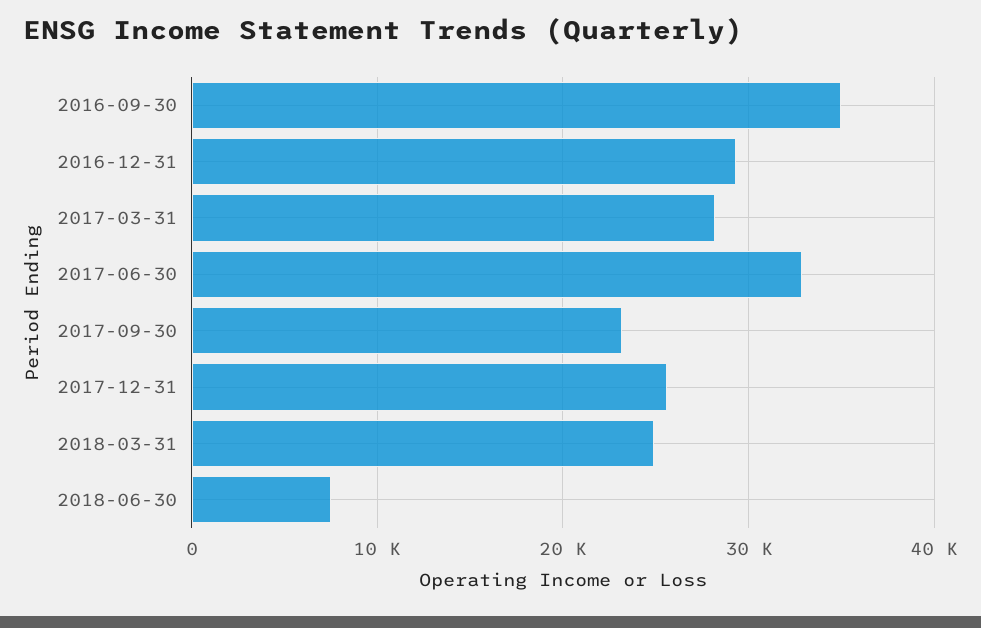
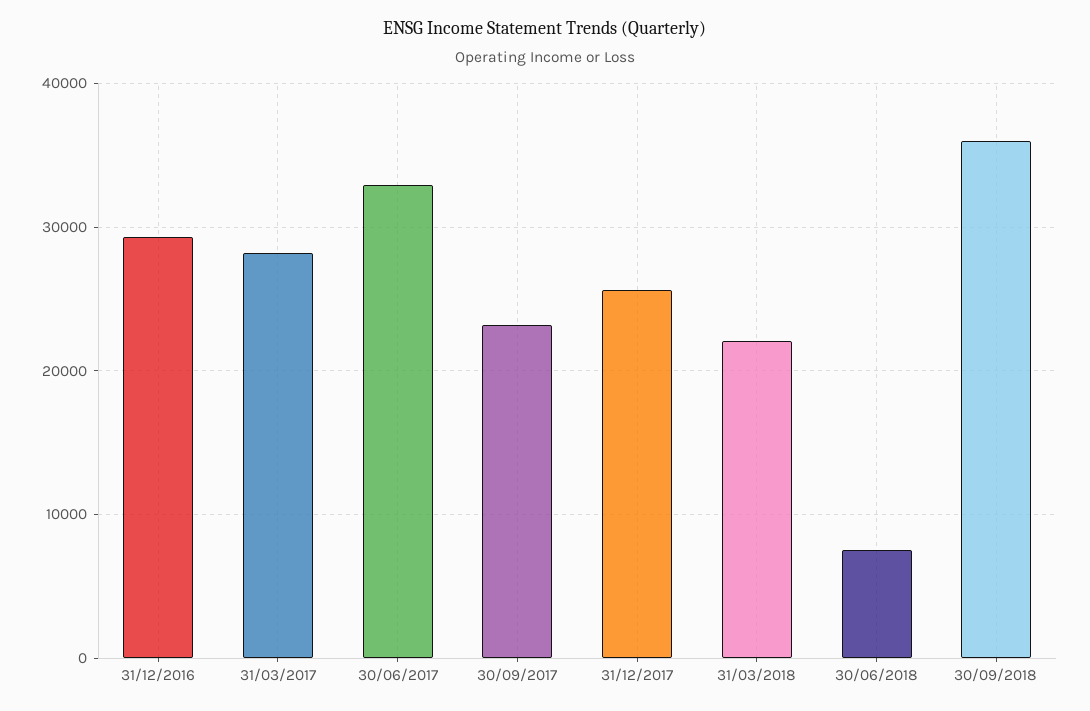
2016-09-30: 35000 -> none
2018-03-31: 25000 -> 22000
30/09/2018: none -> 36000

